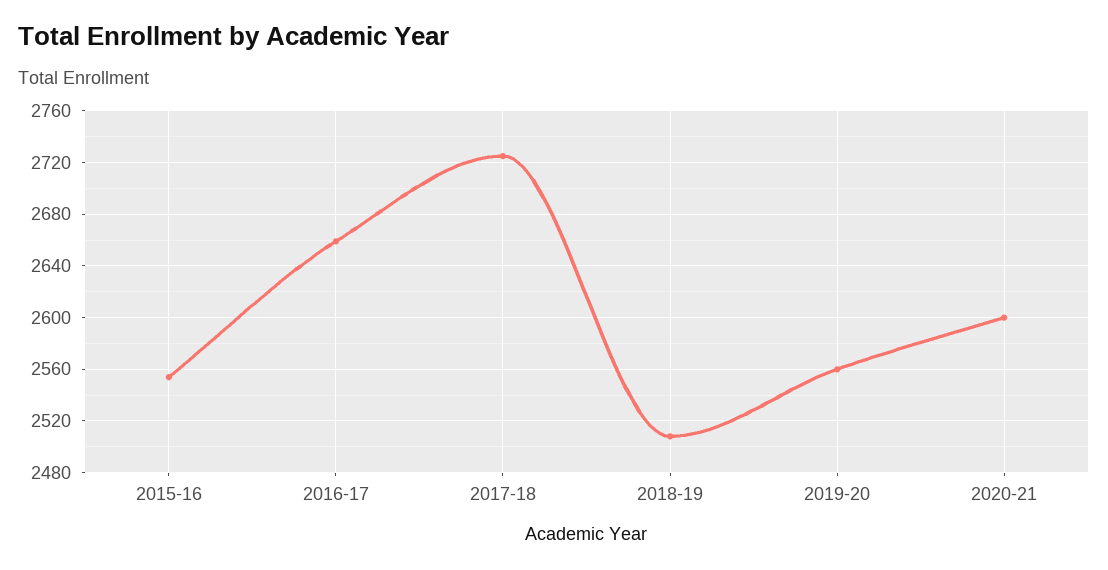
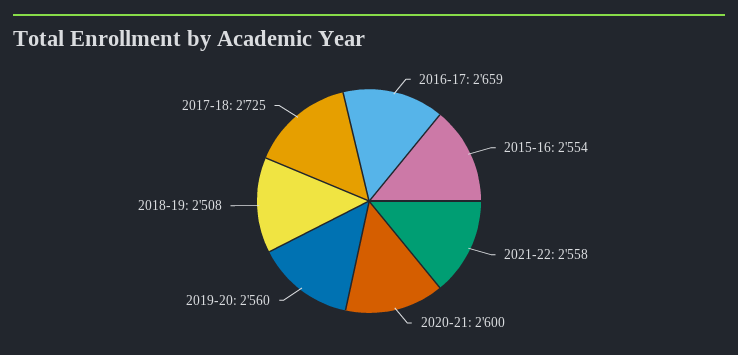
2021-22: none -> 2558

